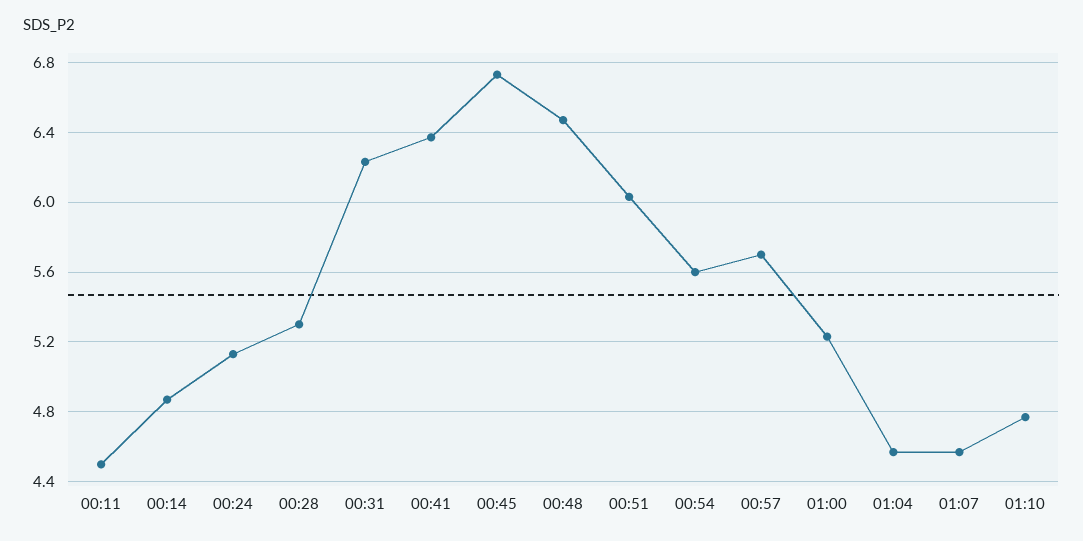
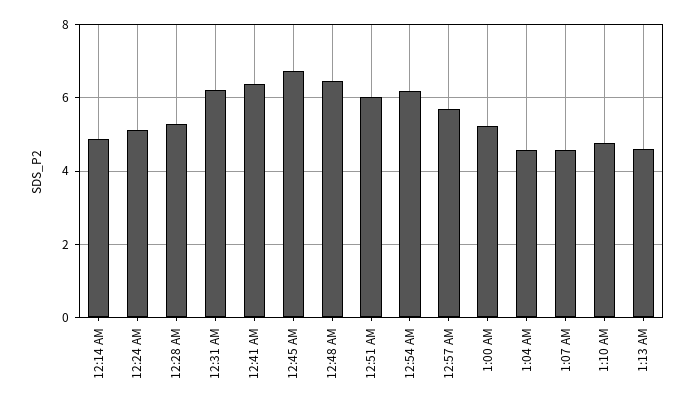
00:11: 4.5 -> none
00:54: 5.6 -> 6.2
1:13 AM: none -> 4.6

